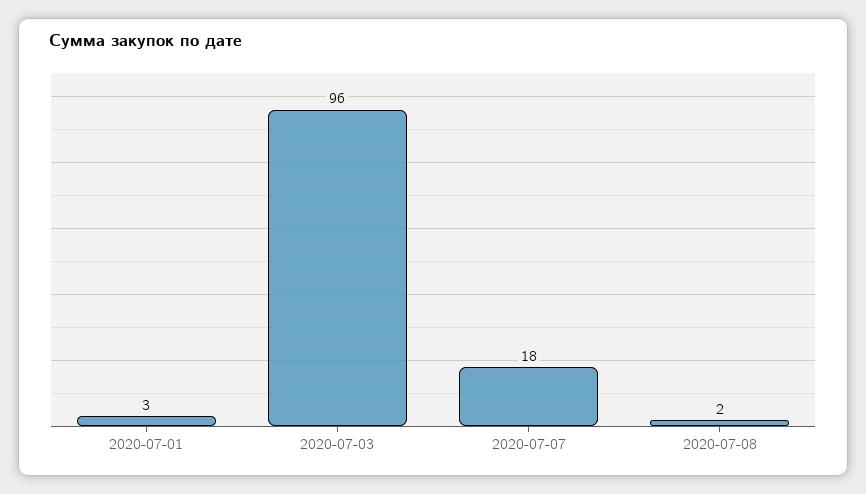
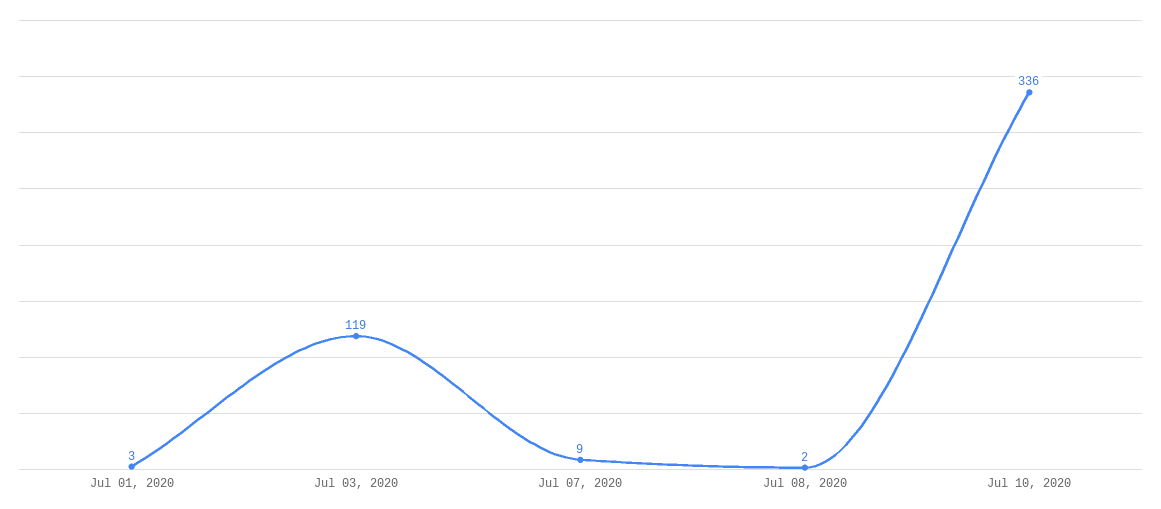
2020-07-03: 96 -> 119
2020-07-07: 18 -> 9
Jul 10, 2020: none -> 336

